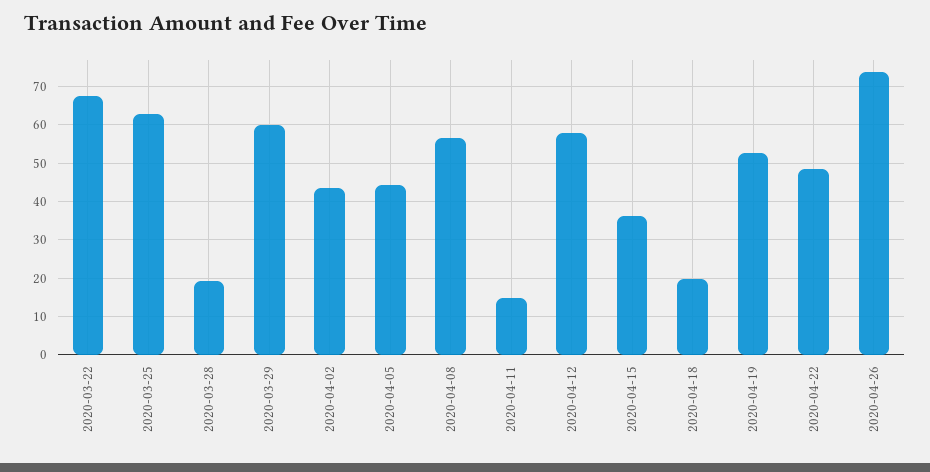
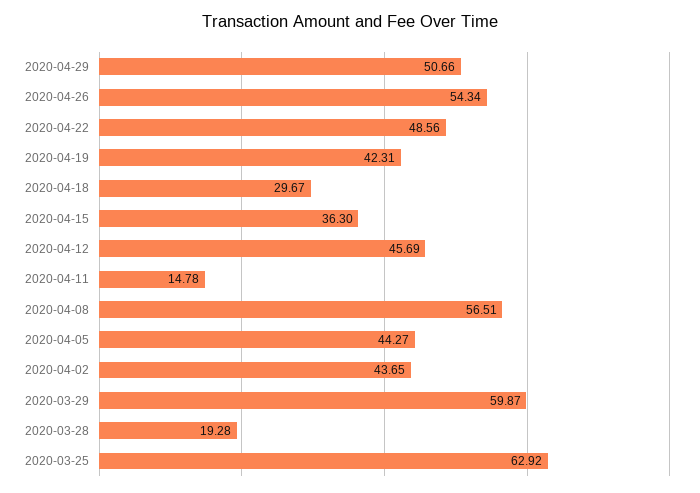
2020-03-22: 68 -> none
2020-04-12: 58 -> 45.69
2020-04-18: 20 -> 29.67
2020-04-19: 52 -> 42.31
2020-04-26: 74 -> 54.34
2020-04-29: none -> 50.66

